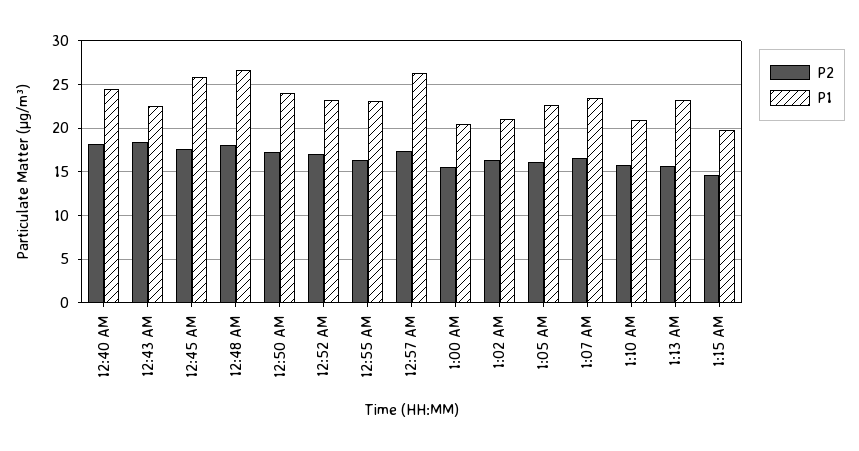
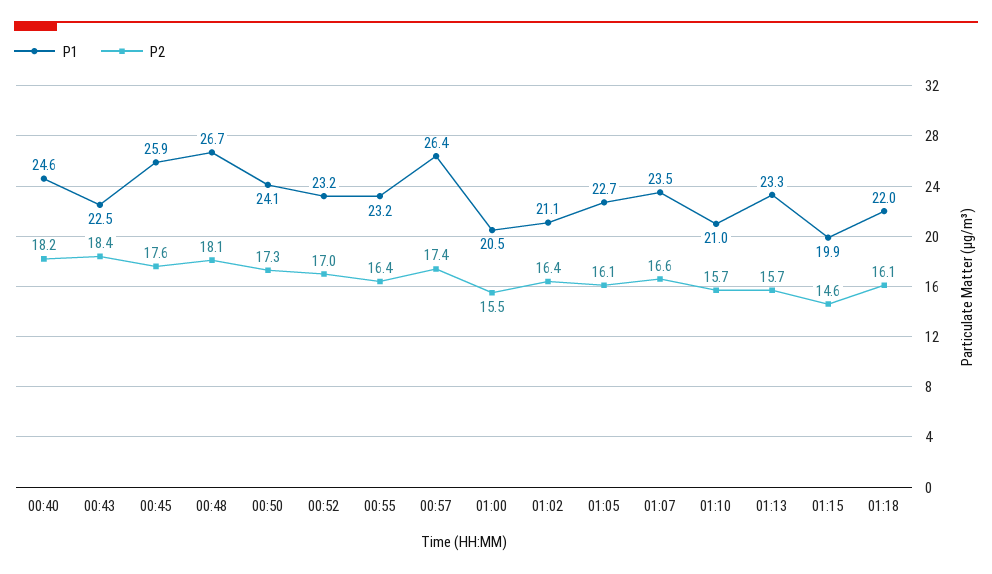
P1, 01:18: none -> 22
P2, 01:18: none -> 16.1

